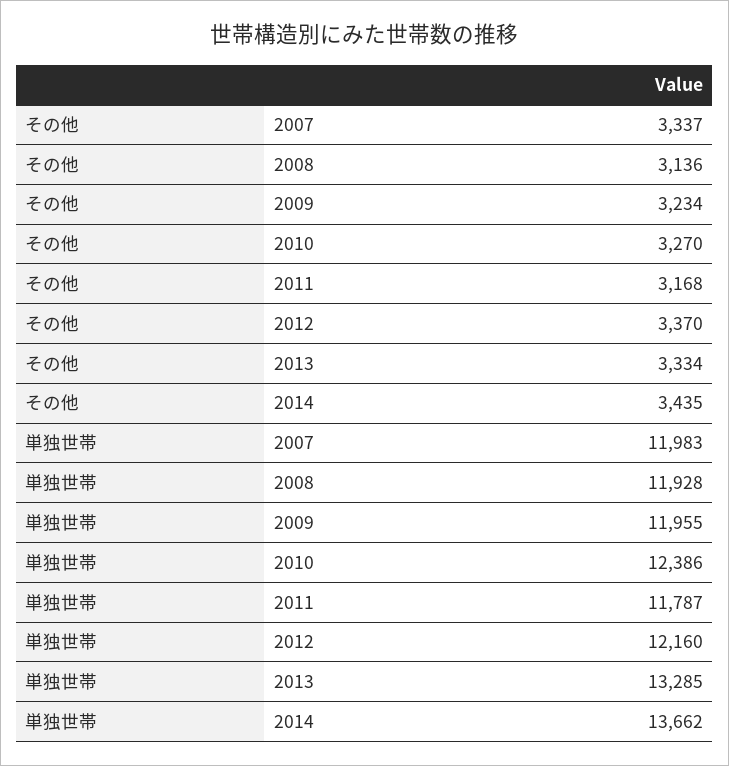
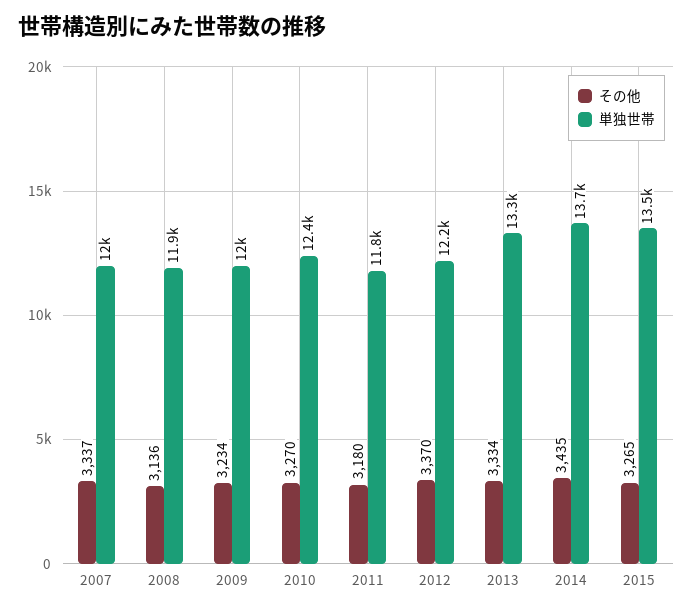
その他, 2011: 3168 -> 3180
その他, 2015: none -> 3265
単独世帯, 2015: none -> 13500

